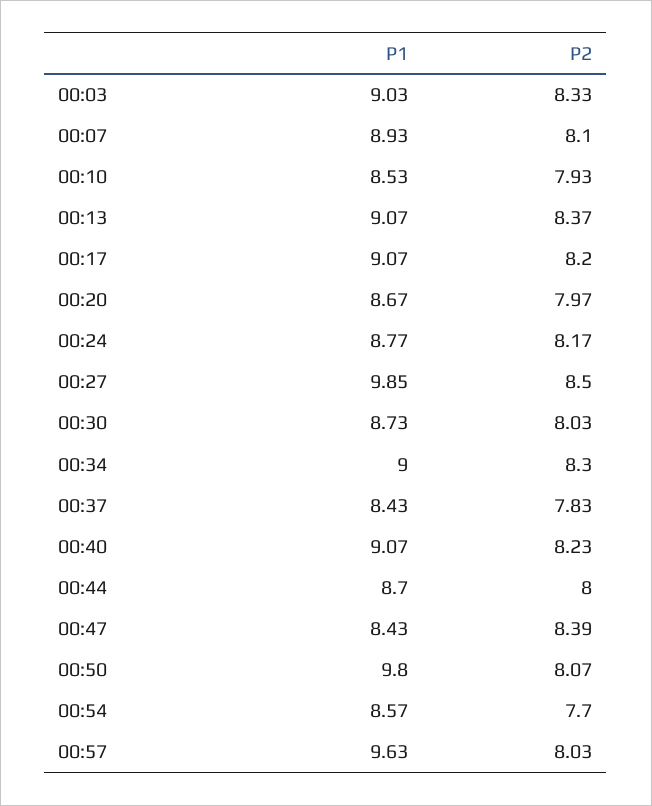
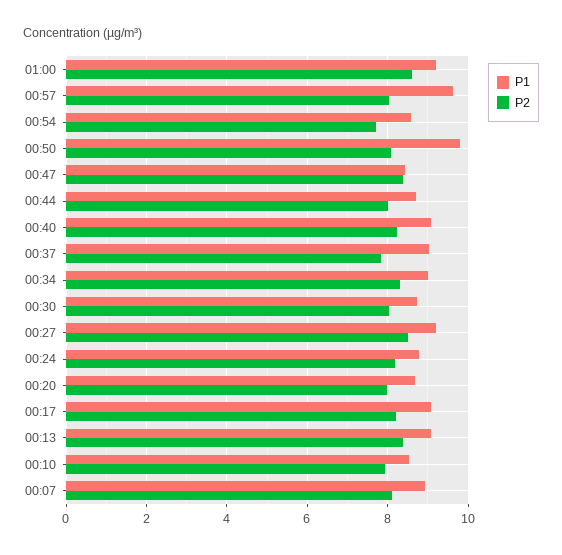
P1, 00:03: 9.03 -> none
P2, 00:03: 8.33 -> none
P1, 00:27: 9.85 -> 9.2
P1, 00:37: 8.43 -> 9
P1, 01:00: none -> 9.2
P2, 01:00: none -> 8.6

